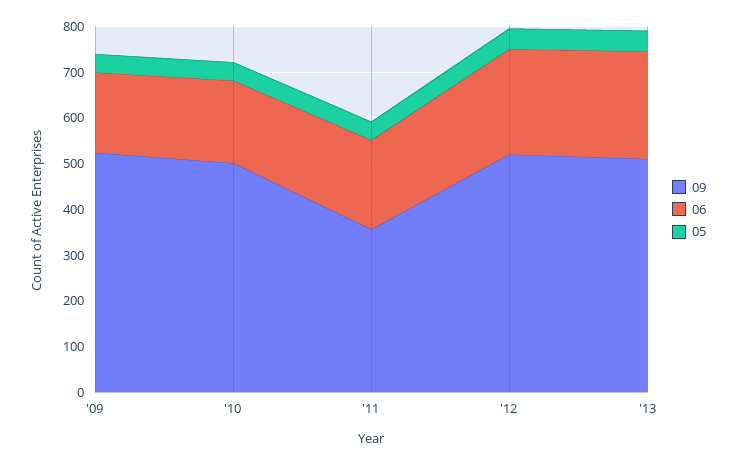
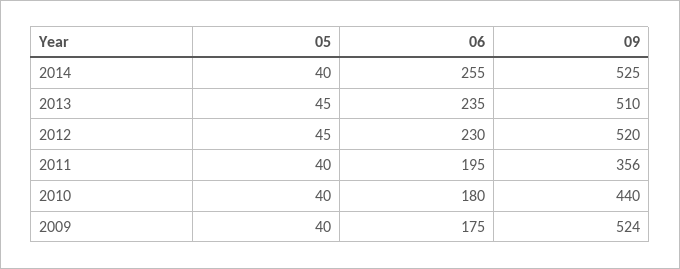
09, '10: 500 -> 440
05, 2014: none -> 40
06, 2014: none -> 255
09, 2014: none -> 525

